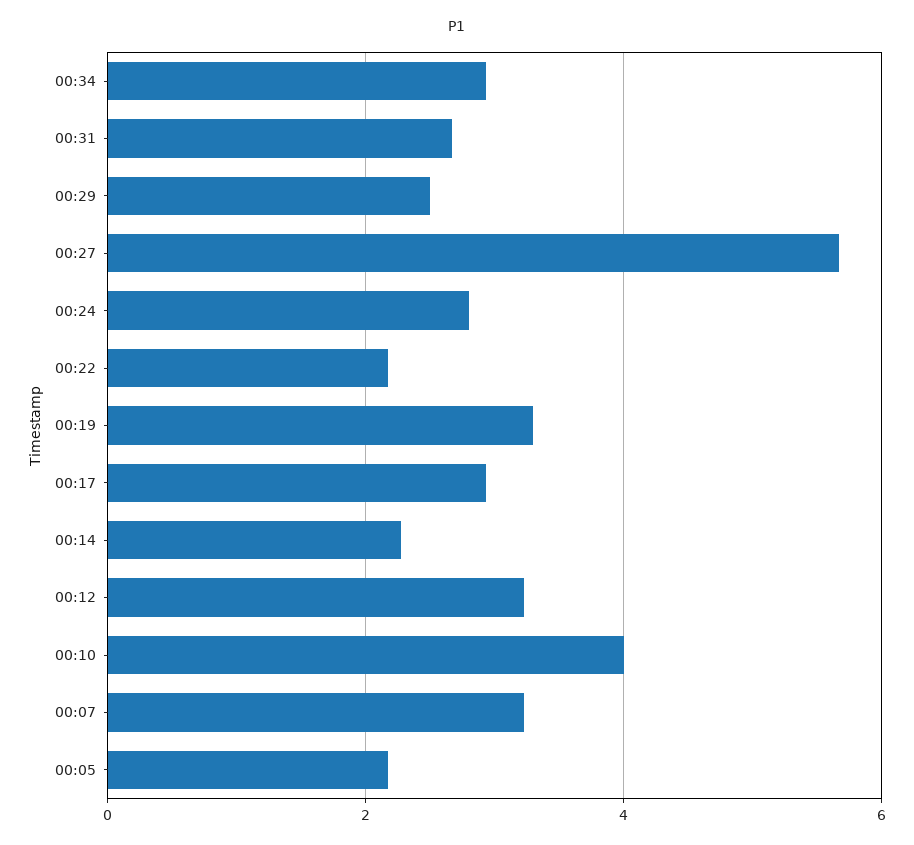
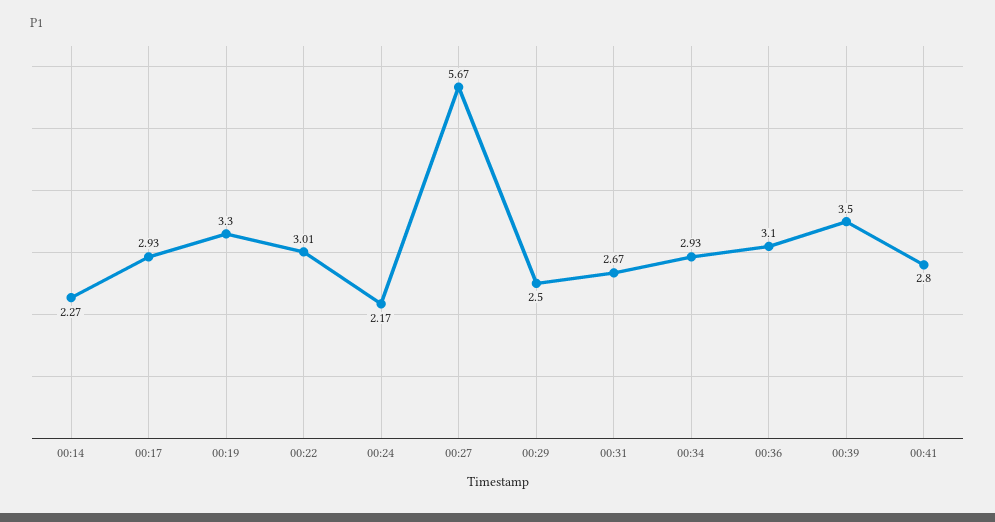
00:24: 2.8 -> 2.17
00:22: 2.2 -> 3.01
00:12: 3.2 -> none
00:10: 4 -> none
00:07: 3.2 -> none
00:05: 2.2 -> none
00:36: none -> 3.1
00:39: none -> 3.5
00:41: none -> 2.8

